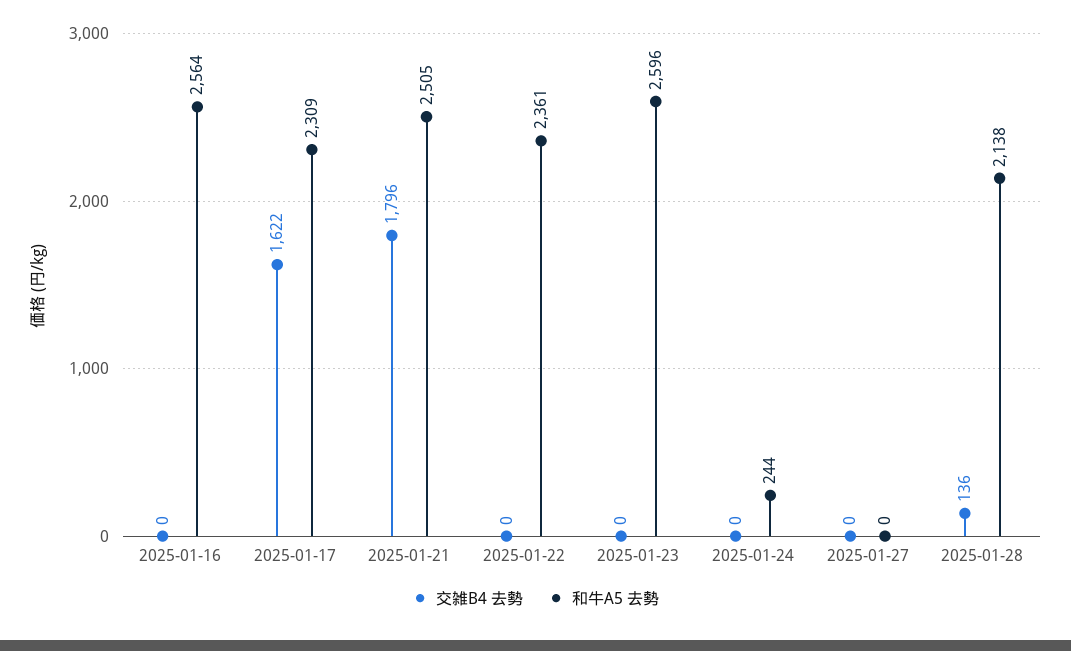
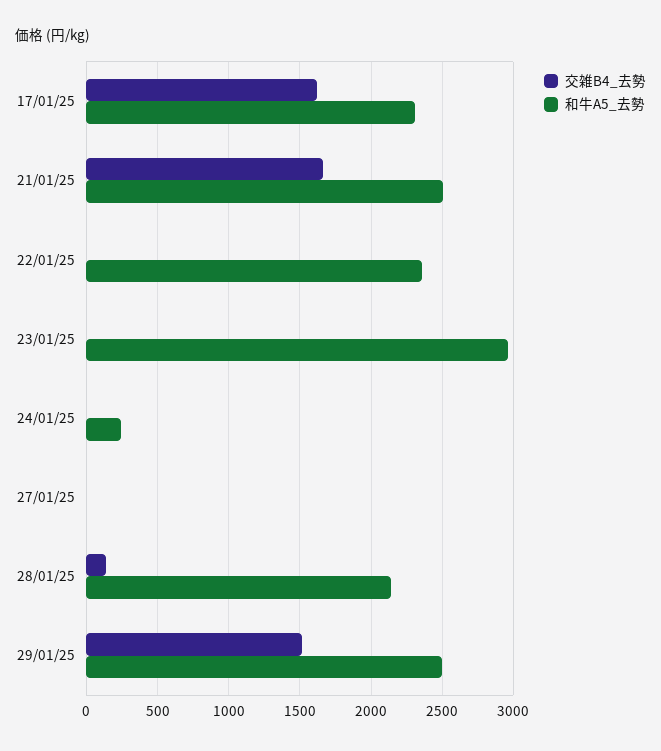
交雑B4 去勢, 2025-01-16: 0 -> none
和牛A5 去勢, 2025-01-16: 2564 -> none
交雑B4 去勢, 2025-01-21: 1796 -> 1650
和牛A5 去勢, 2025-01-23: 2596 -> 2950
交雑B4 去勢, 29/01/25: none -> 1500
和牛A5 去勢, 29/01/25: none -> 2500

